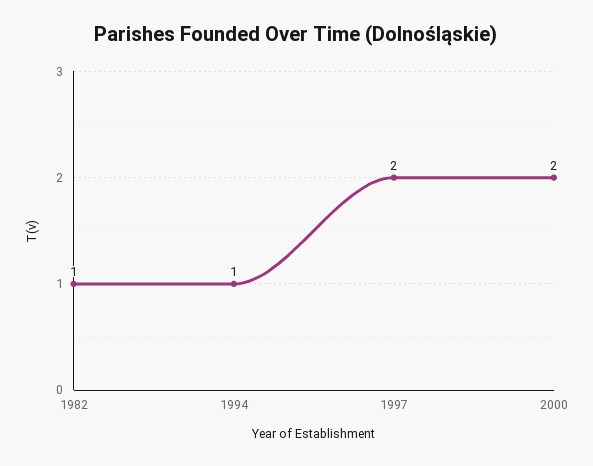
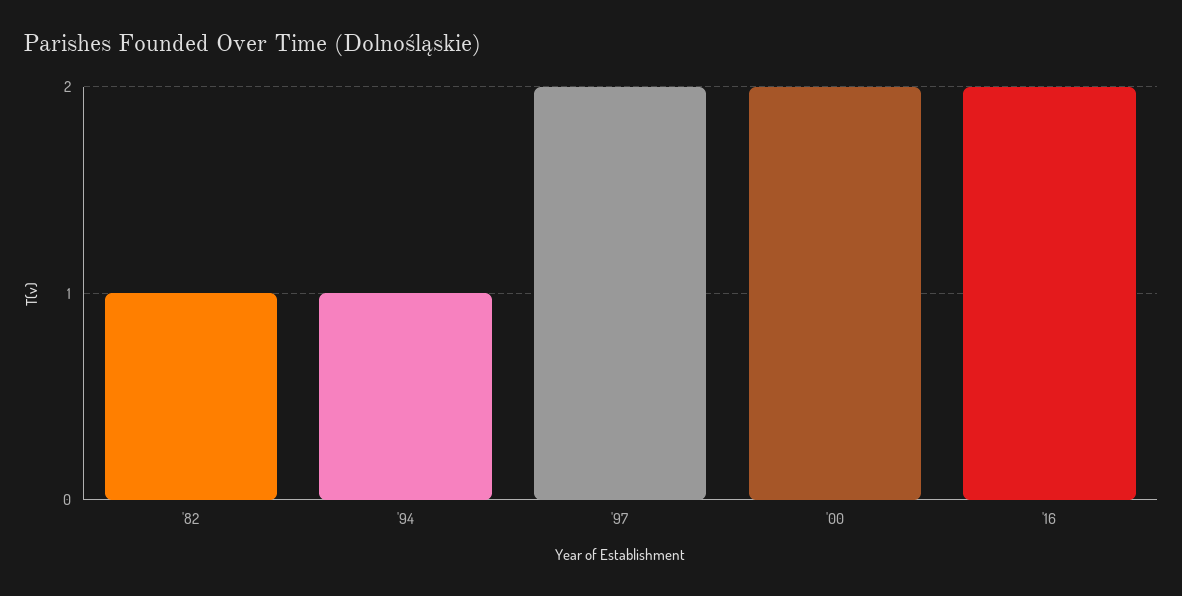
'16: none -> 2

